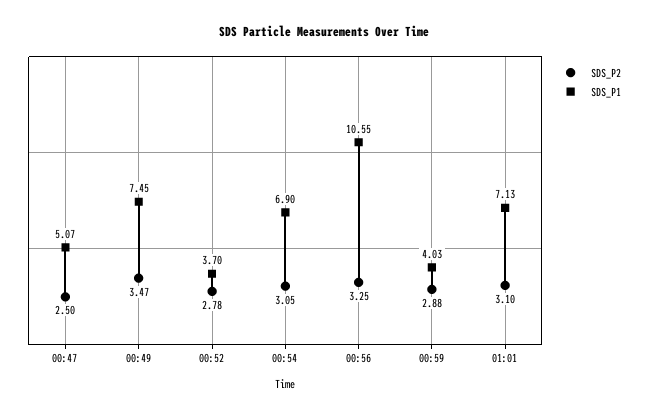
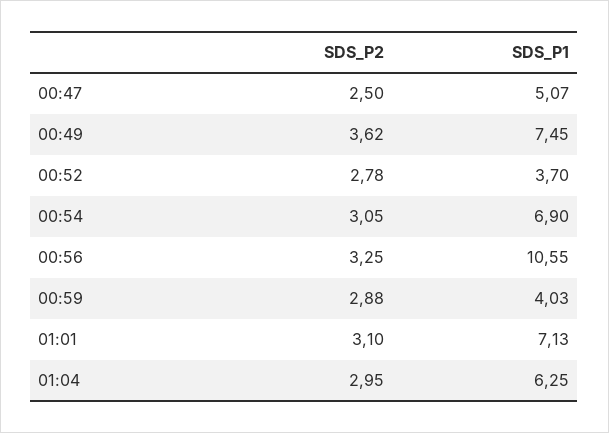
SDS_P2, 00:49: 3.47 -> 3.62
SDS_P2, 01:04: none -> 2.95
SDS_P1, 01:04: none -> 6.25

